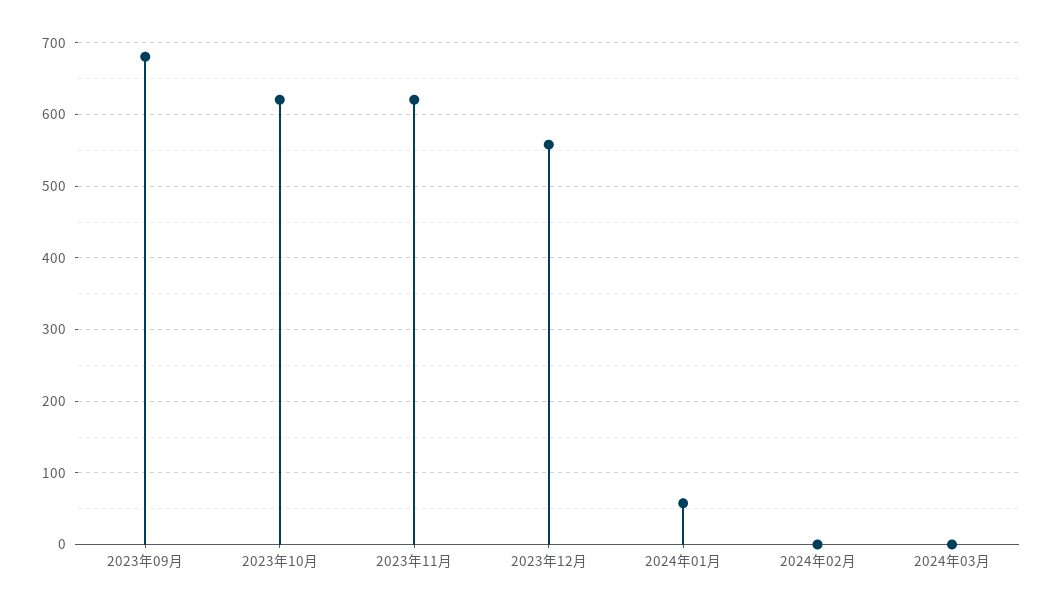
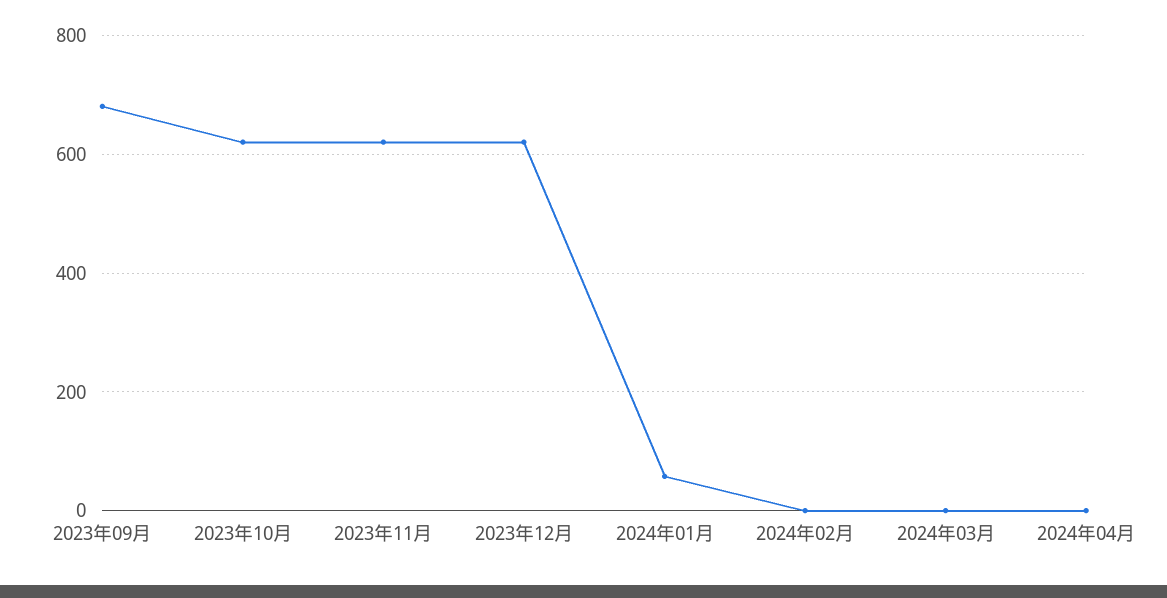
2023年12月: 560 -> 620
2024年04月: none -> 0

